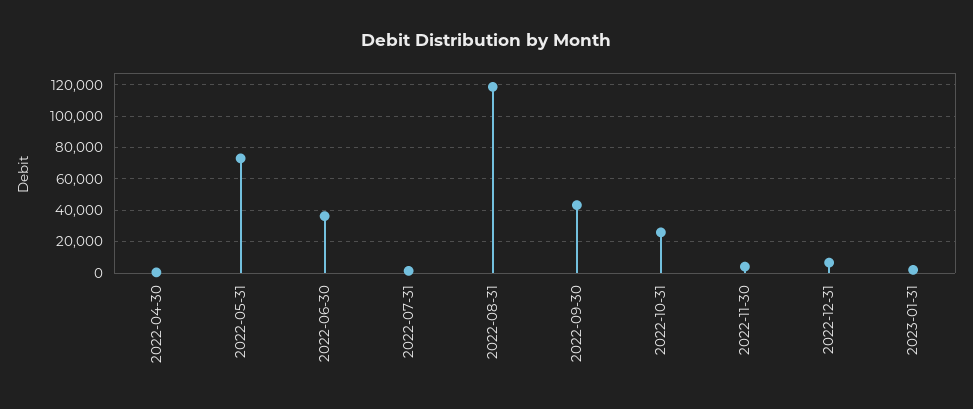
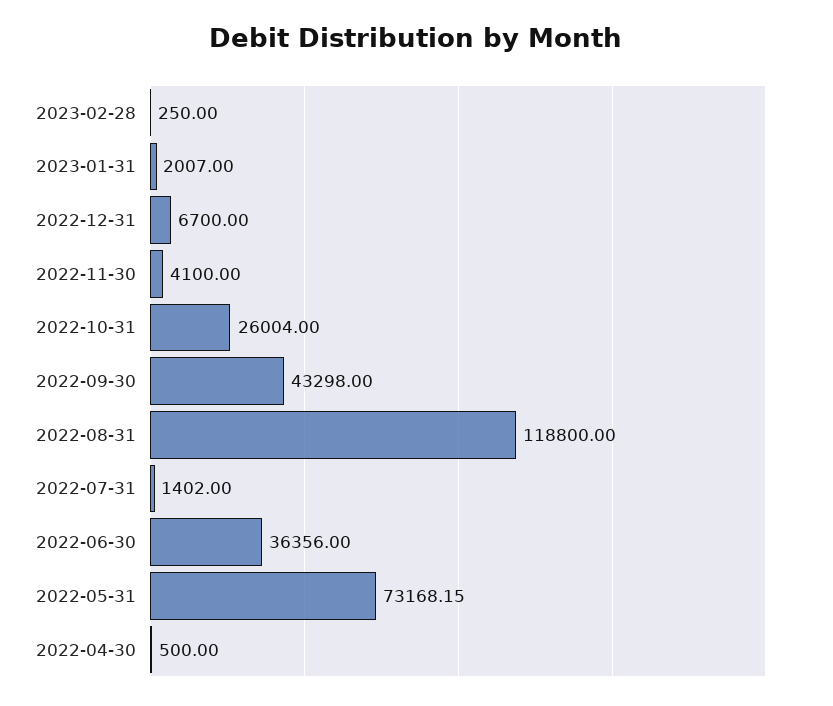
2023-02-28: none -> 250

